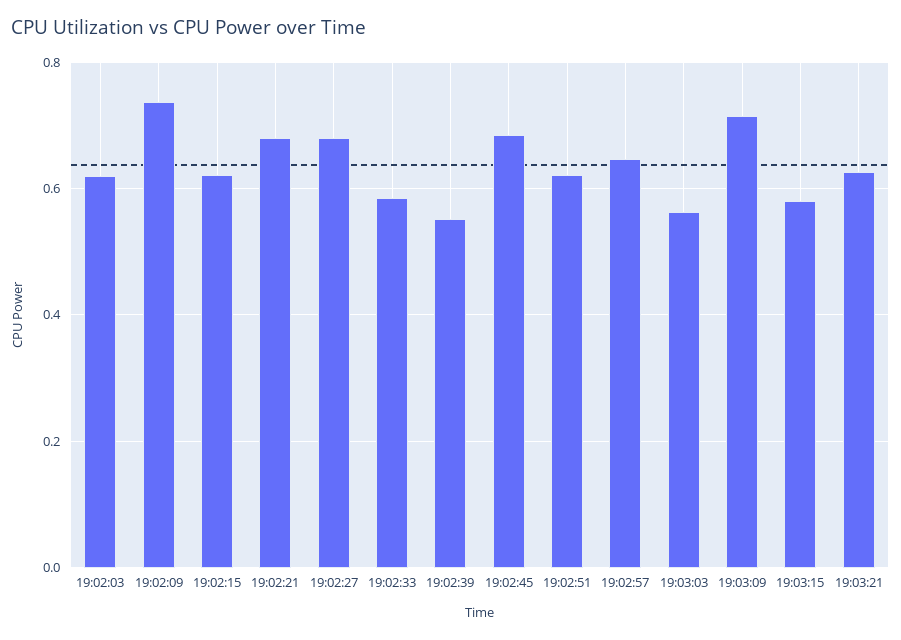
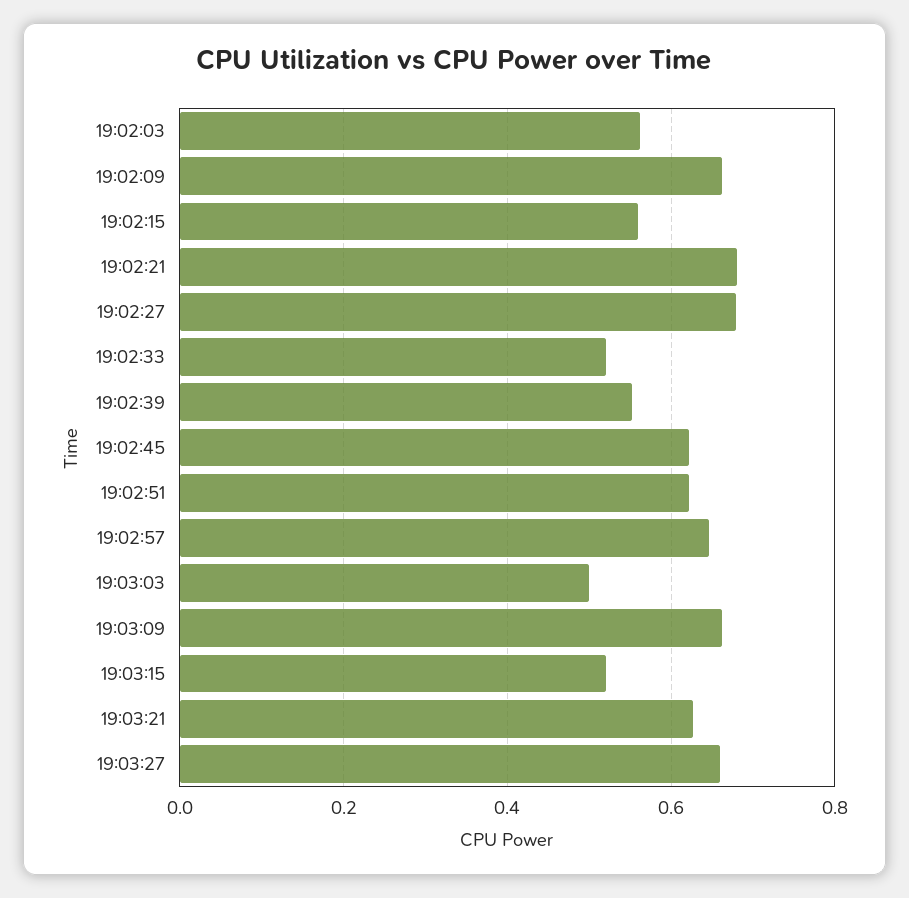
19:02:03: 0.62 -> 0.56
19:02:09: 0.74 -> 0.66
19:02:15: 0.62 -> 0.56
19:02:33: 0.58 -> 0.52
19:02:45: 0.68 -> 0.62
19:03:03: 0.56 -> 0.5
19:03:09: 0.72 -> 0.66
19:03:15: 0.58 -> 0.52
19:03:27: none -> 0.66

